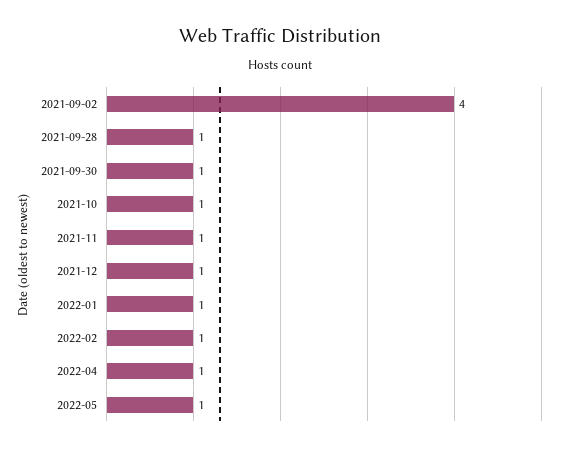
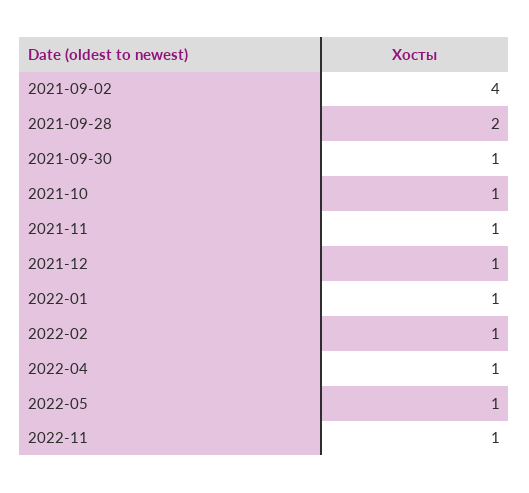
2021-09-28: 1 -> 2
2022-11: none -> 1

